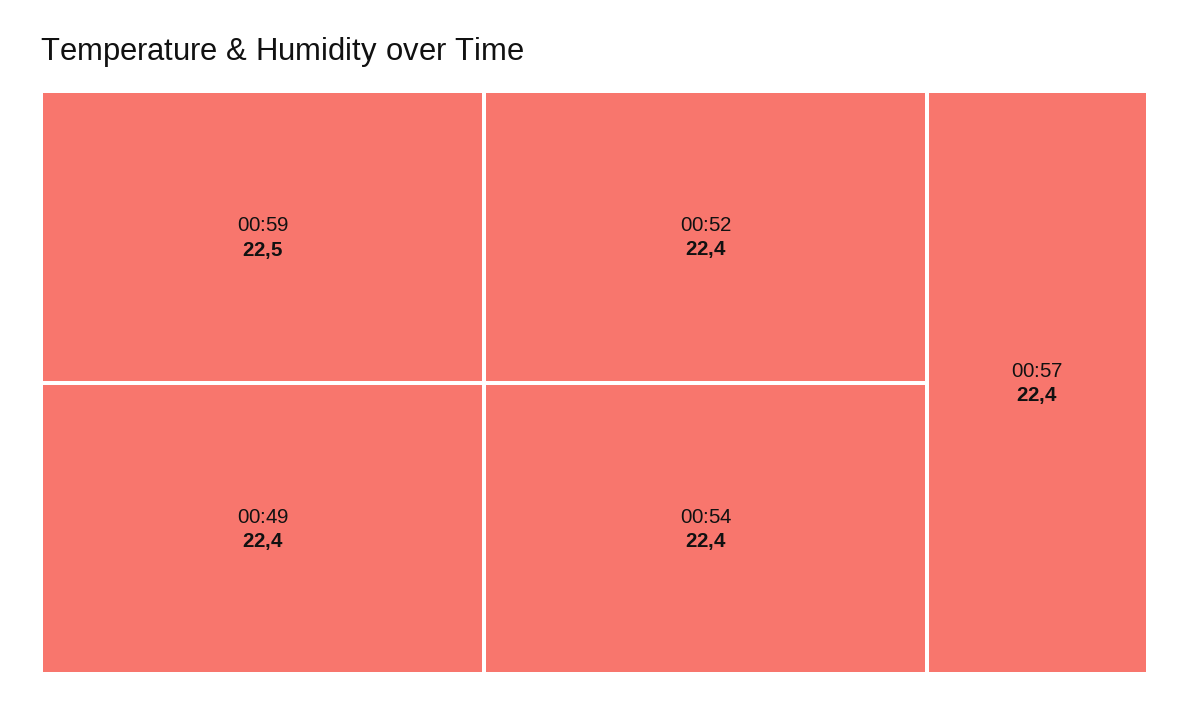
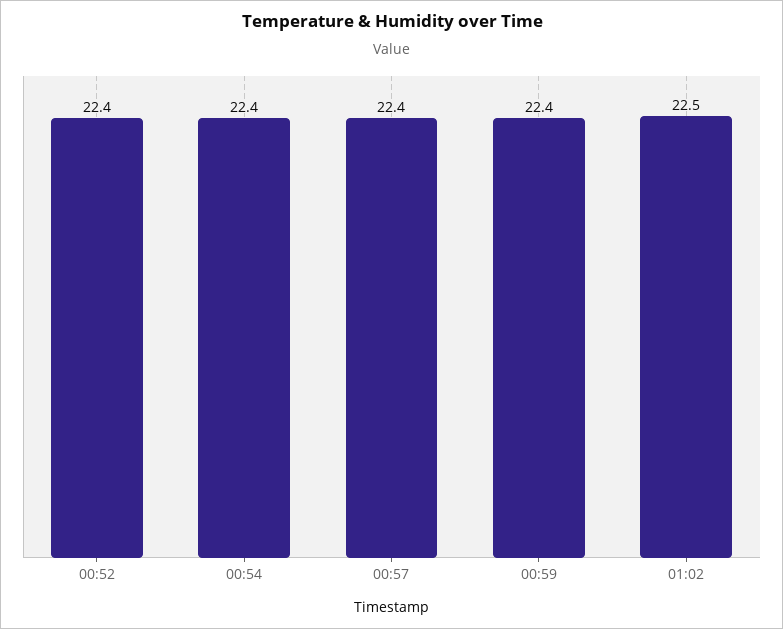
00:59: 22.5 -> 22.4
00:49: 22.4 -> none
01:02: none -> 22.5

